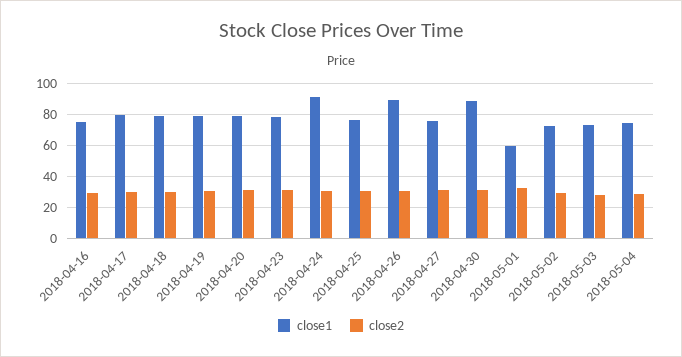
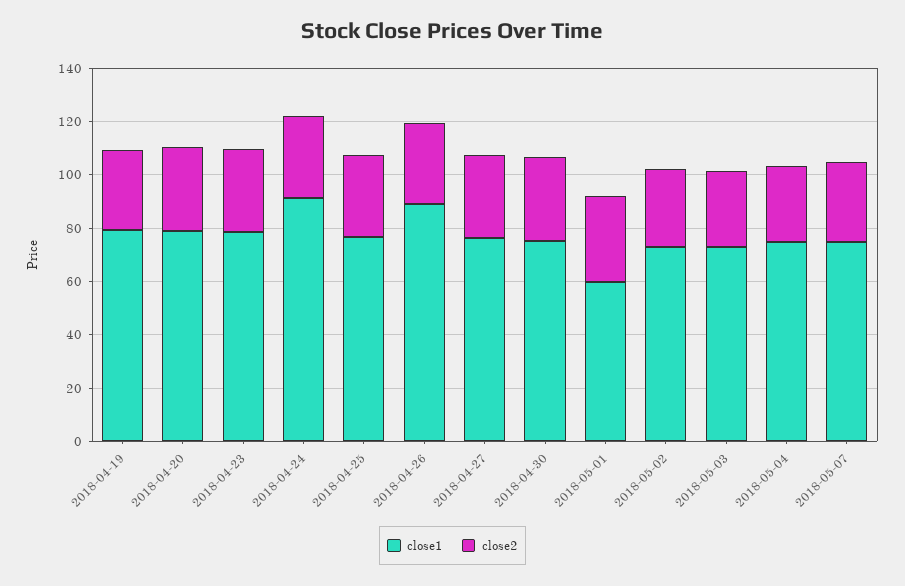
close1, 2018-04-16: 75 -> none
close2, 2018-04-16: 30 -> none
close1, 2018-04-17: 80 -> none
close2, 2018-04-17: 30 -> none
close1, 2018-04-18: 80 -> none
close2, 2018-04-18: 30 -> none
close1, 2018-04-30: 90 -> 75
close1, 2018-05-07: none -> 75
close2, 2018-05-07: none -> 30

